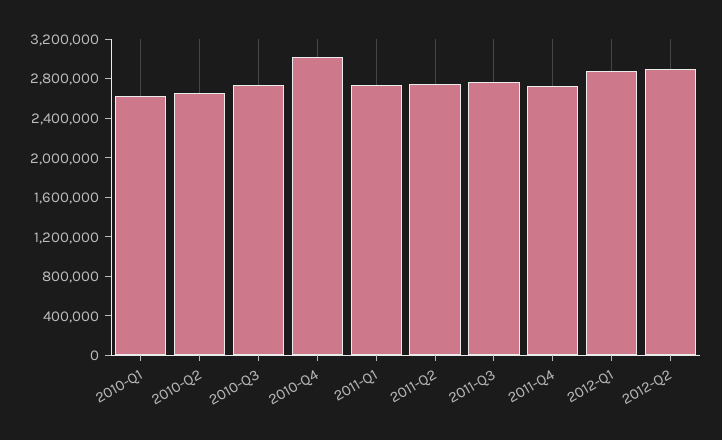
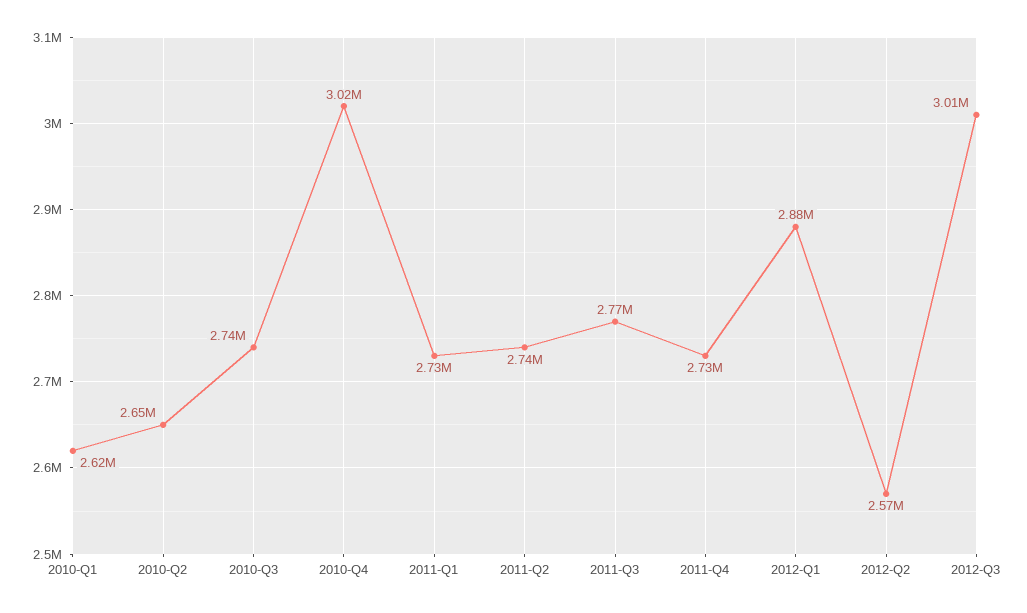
2012-Q2: 2900000 -> 2570000
2012-Q3: none -> 3010000

